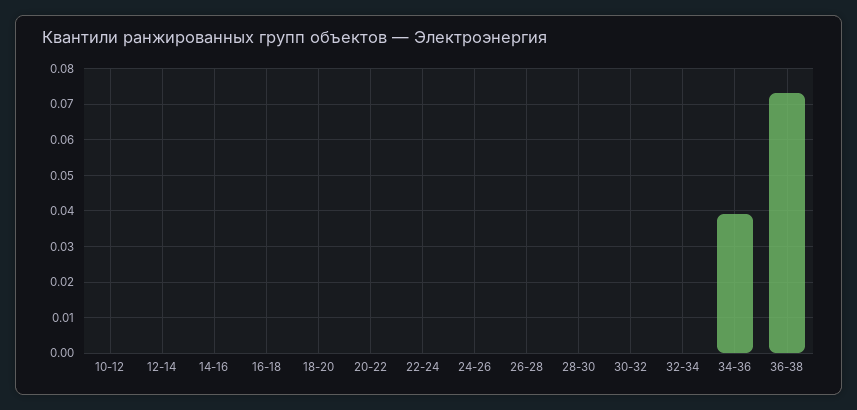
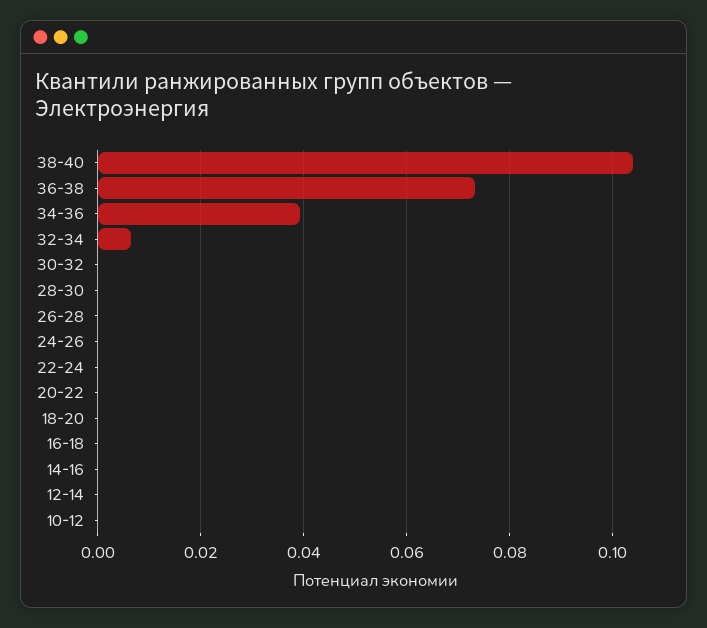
32-34: 0 -> 0.006
38-40: none -> 0.104

